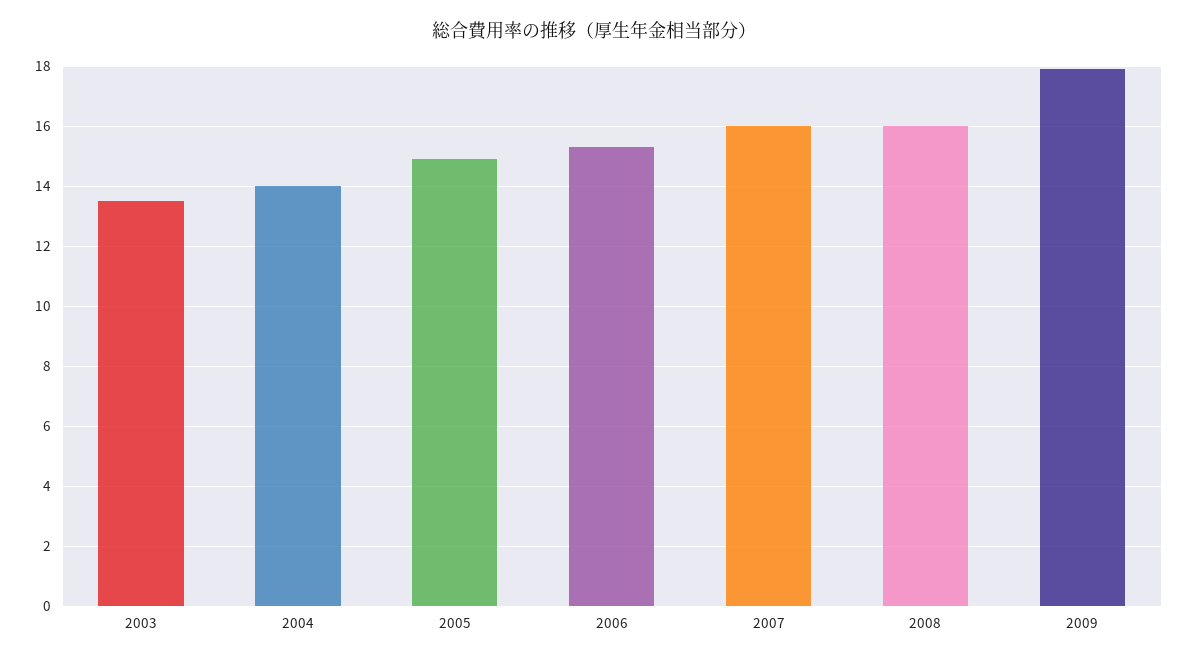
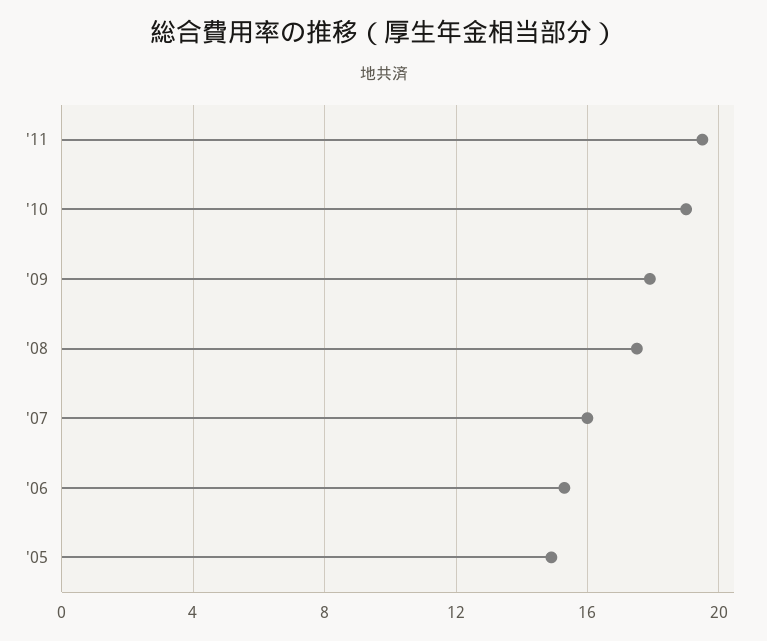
2003: 13.5 -> none
2004: 14 -> none
2008: 16 -> 17.5
'11: none -> 19.5
'10: none -> 19

